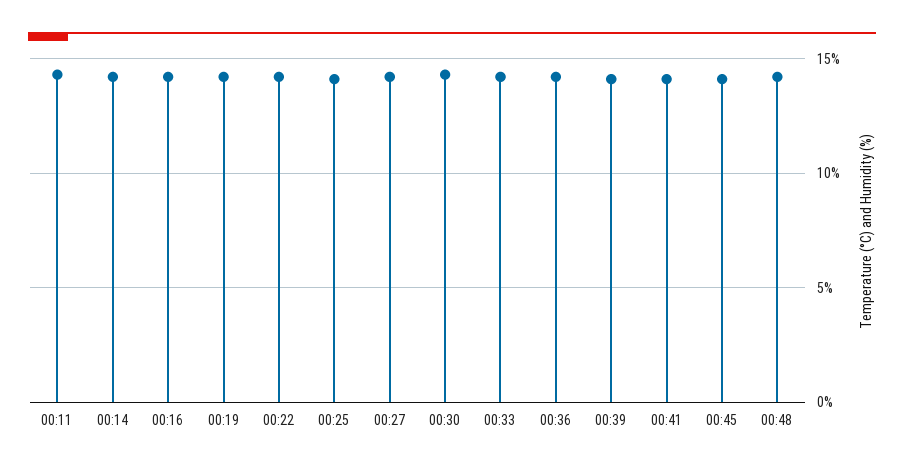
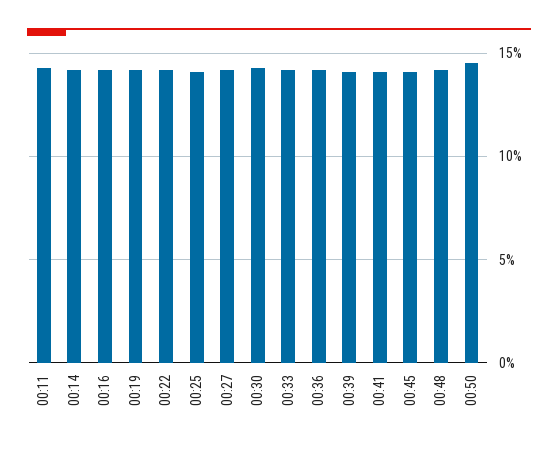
00:50: none -> 14.5

